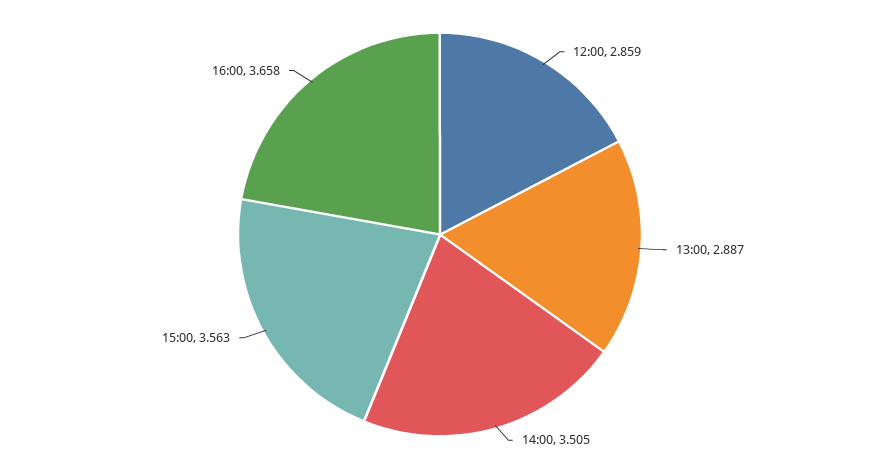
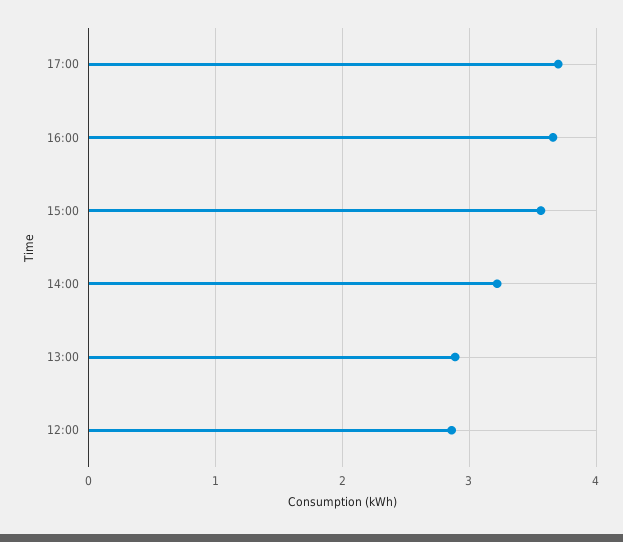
14:00: 3.505 -> 3.2
17:00: none -> 3.7

